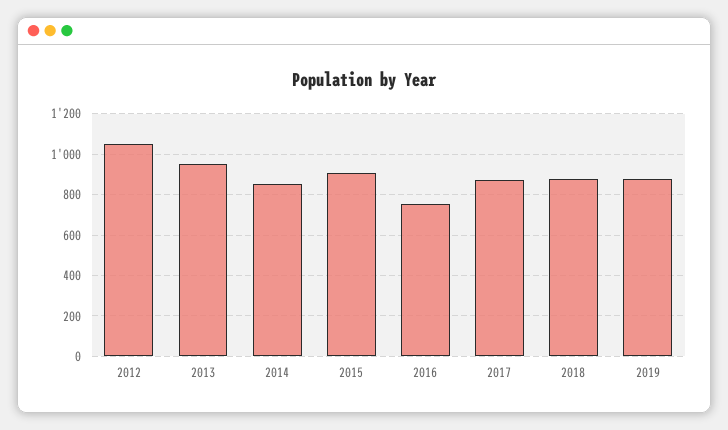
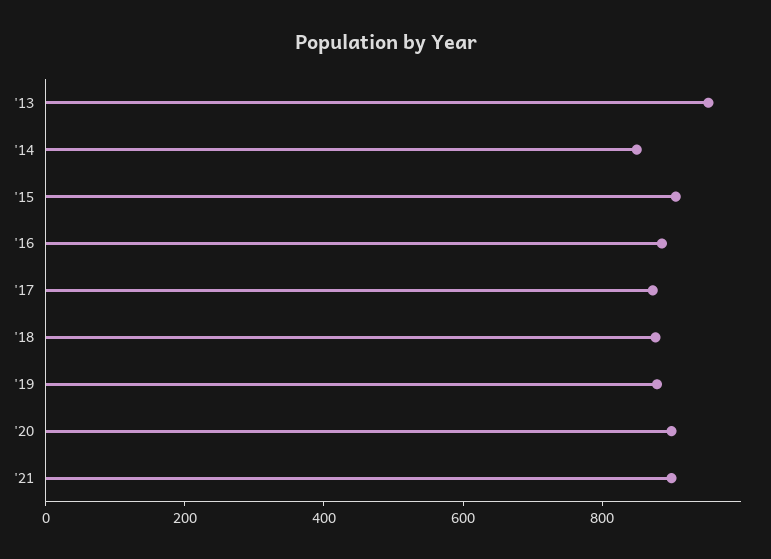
2012: 1050 -> none
2016: 750 -> 900
'20: none -> 900
'21: none -> 900

